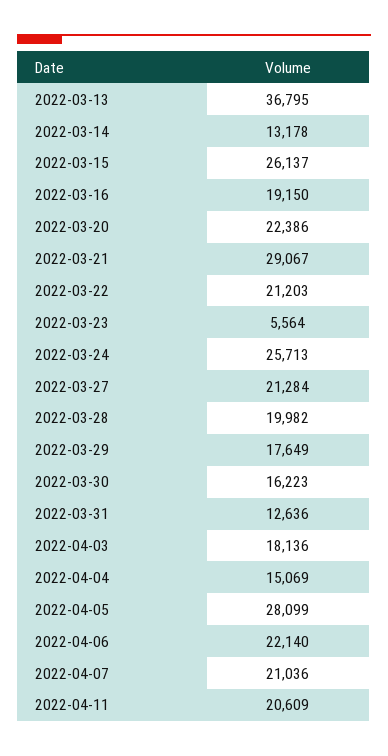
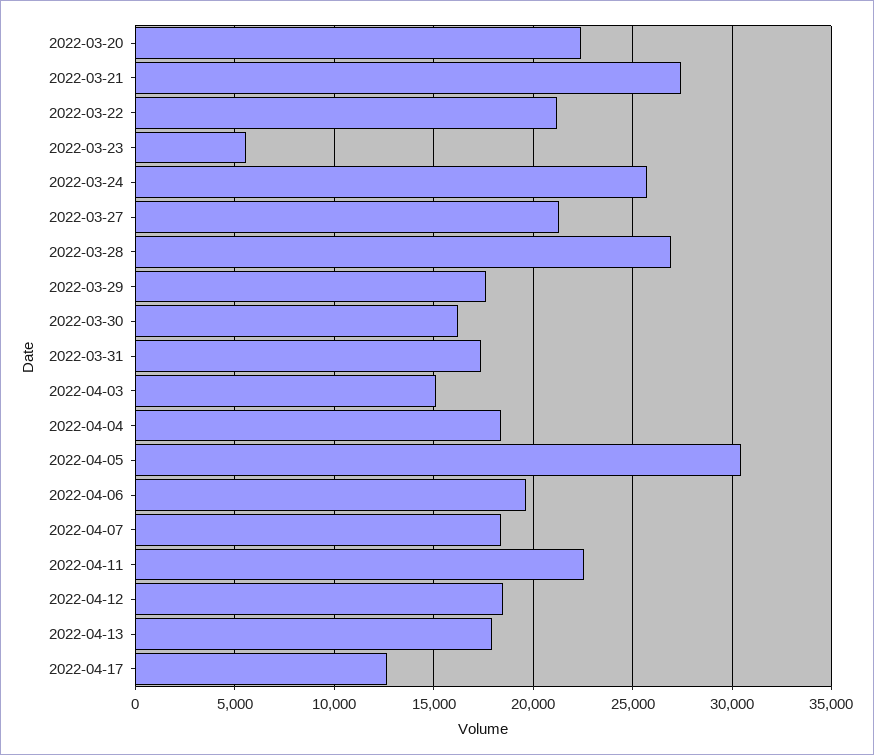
2022-03-13: 36795 -> none
2022-03-14: 13178 -> none
2022-03-15: 26137 -> none
2022-03-16: 19150 -> none
2022-03-21: 29067 -> 27500
2022-03-28: 19982 -> 27000
2022-03-31: 12636 -> 17500
2022-04-03: 18136 -> 15000
2022-04-04: 15069 -> 18500
2022-04-05: 28099 -> 30500
2022-04-06: 22140 -> 19500
2022-04-07: 21036 -> 18500
2022-04-11: 20609 -> 22500
2022-04-12: none -> 18500
2022-04-13: none -> 18000
2022-04-17: none -> 12500

